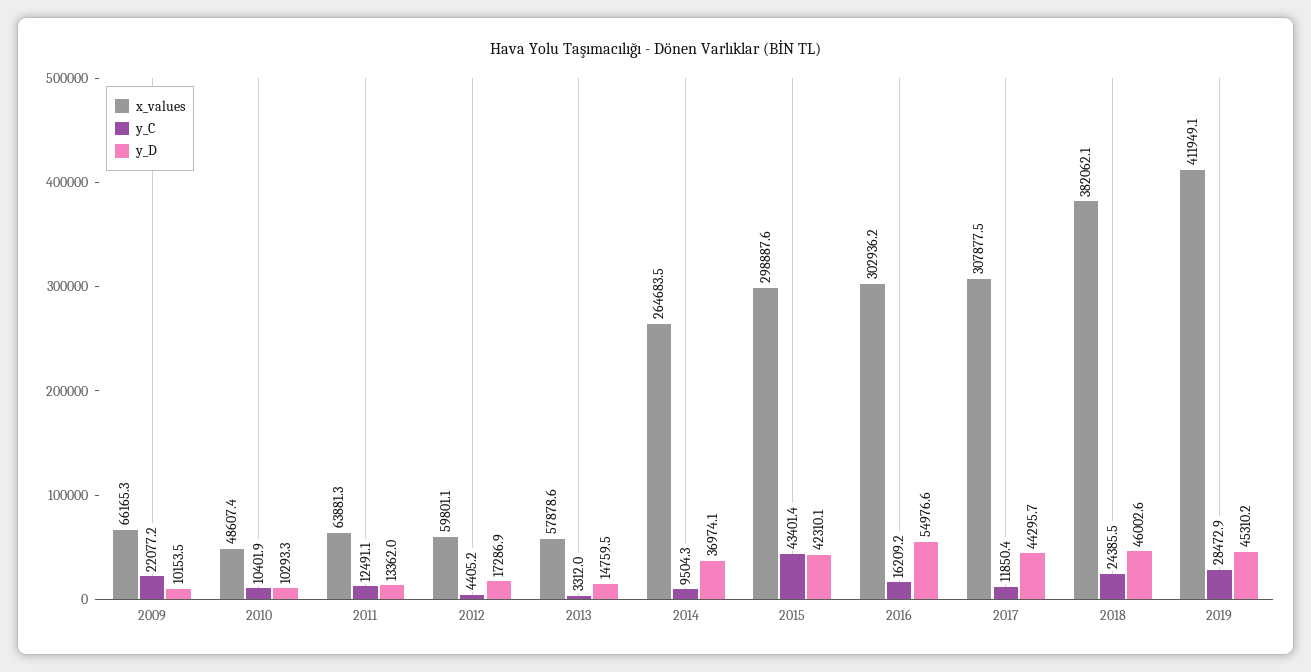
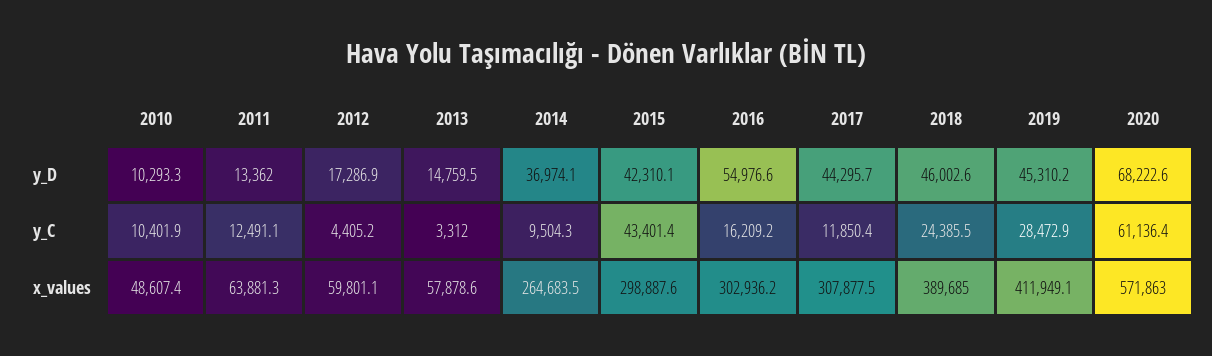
x_values, 2009: 66165.3 -> none
y_C, 2009: 22077.2 -> none
y_D, 2009: 10153.5 -> none
x_values, 2018: 382062.1 -> 389685
y_D, 2020: none -> 68222.6
y_C, 2020: none -> 61136.4
x_values, 2020: none -> 571863

